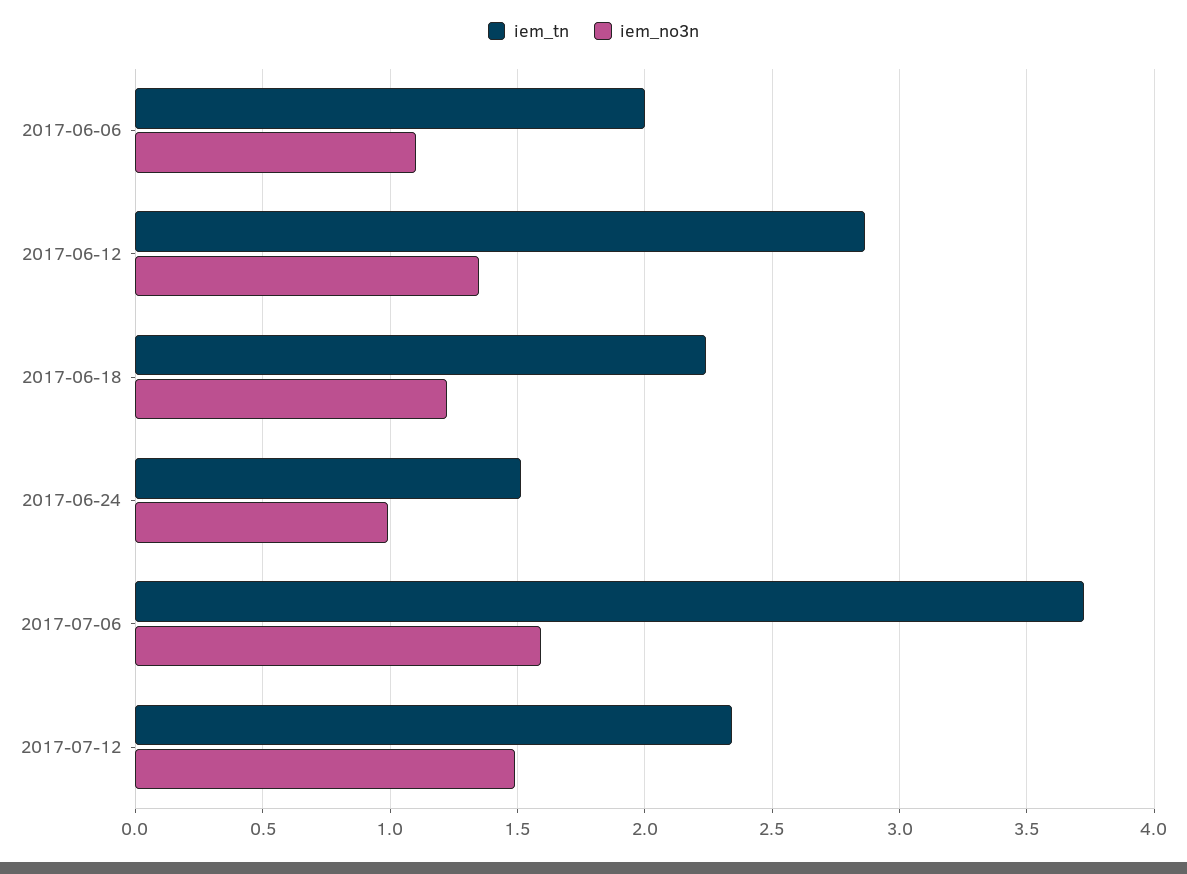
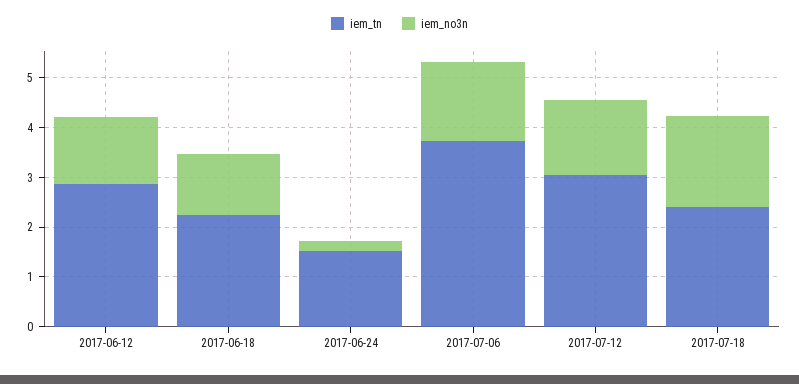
iem_tn, 2017-06-06: 2 -> none
iem_no3n, 2017-06-06: 1.1 -> none
iem_no3n, 2017-06-24: 1 -> 0.2
iem_tn, 2017-07-12: 2.35 -> 3
iem_tn, 2017-07-18: none -> 2.4
iem_no3n, 2017-07-18: none -> 1.8

